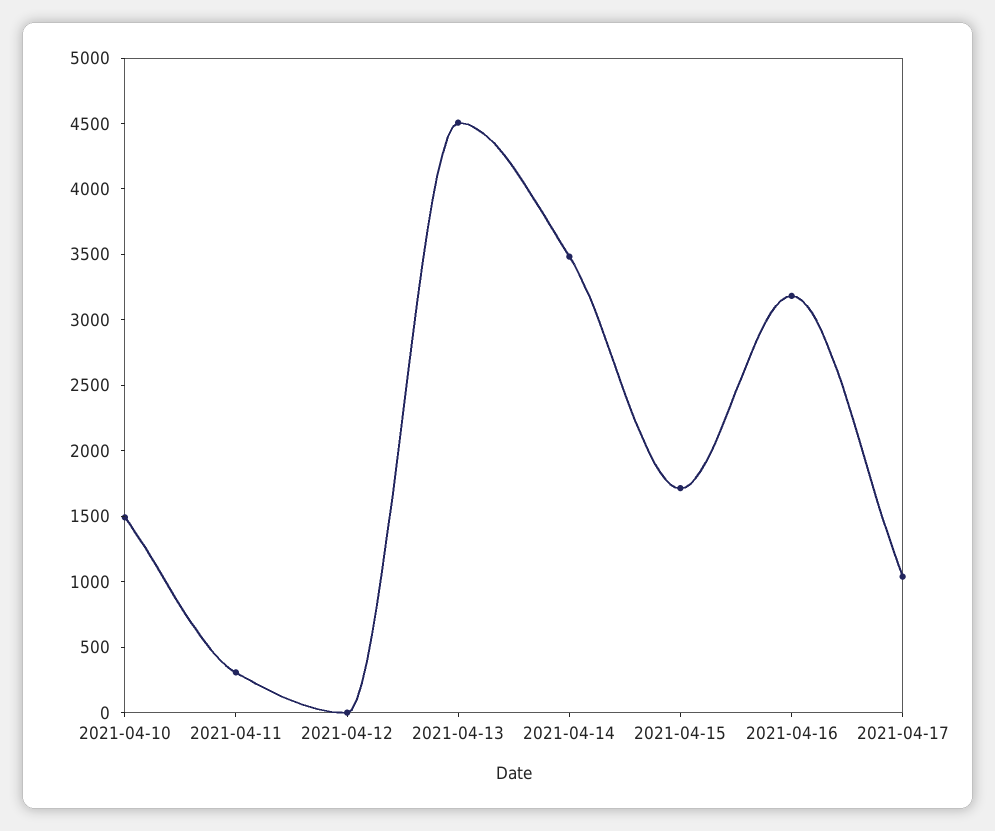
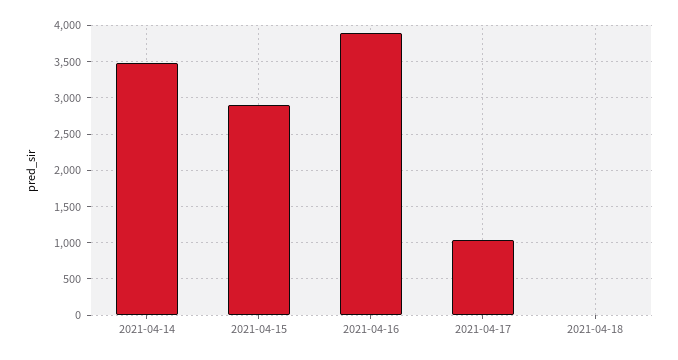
2021-04-10: 1500 -> none
2021-04-11: 300 -> none
2021-04-12: 0 -> none
2021-04-13: 4500 -> none
2021-04-15: 1700 -> 2900
2021-04-16: 3200 -> 3900
2021-04-18: none -> 0

